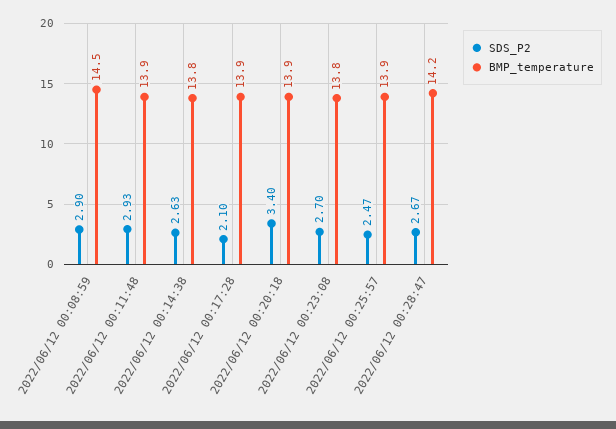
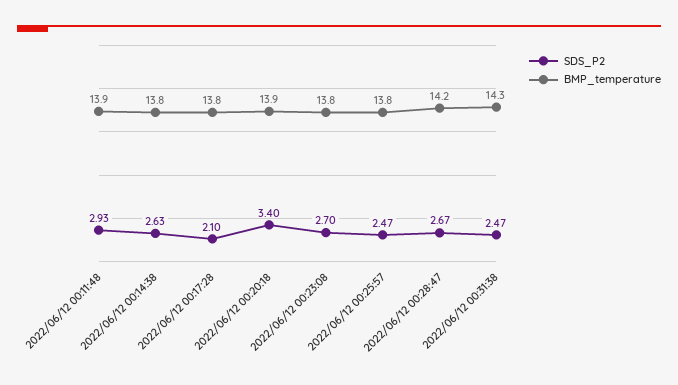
SDS_P2, 2022/06/12 00:08:59: 2.9 -> none
BMP_temperature, 2022/06/12 00:08:59: 14.5 -> none
BMP_temperature, 2022/06/12 00:17:28: 13.9 -> 13.8
BMP_temperature, 2022/06/12 00:25:57: 13.9 -> 13.8
SDS_P2, 2022/06/12 00:31:38: none -> 2.47
BMP_temperature, 2022/06/12 00:31:38: none -> 14.3

